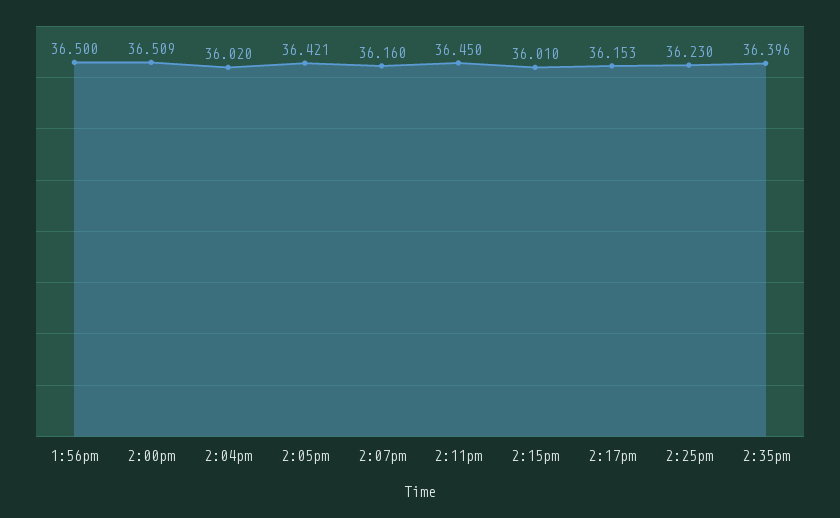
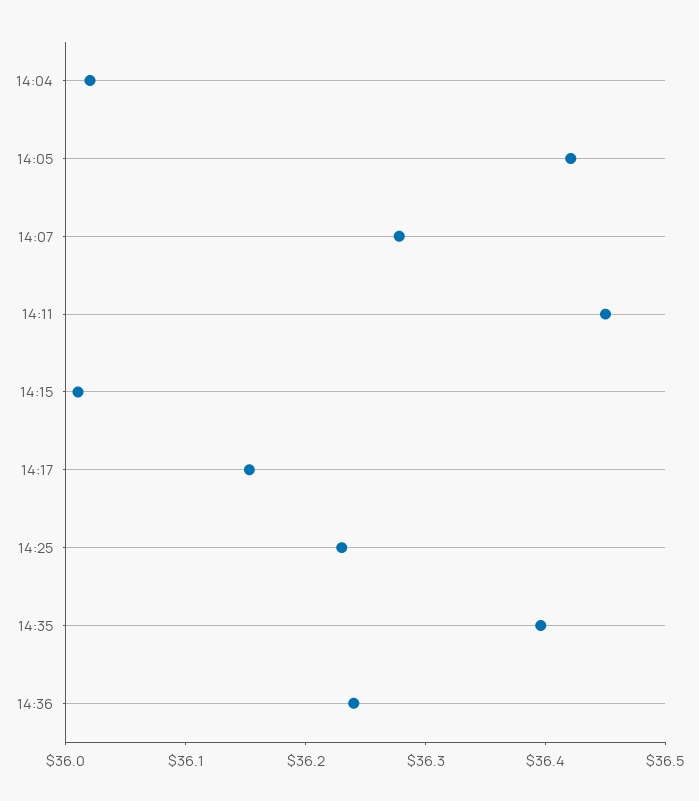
1:56pm: 36.5 -> none
2:00pm: 36.509 -> none
2:07pm: 36.16 -> 36.28
14:36: none -> 36.24

